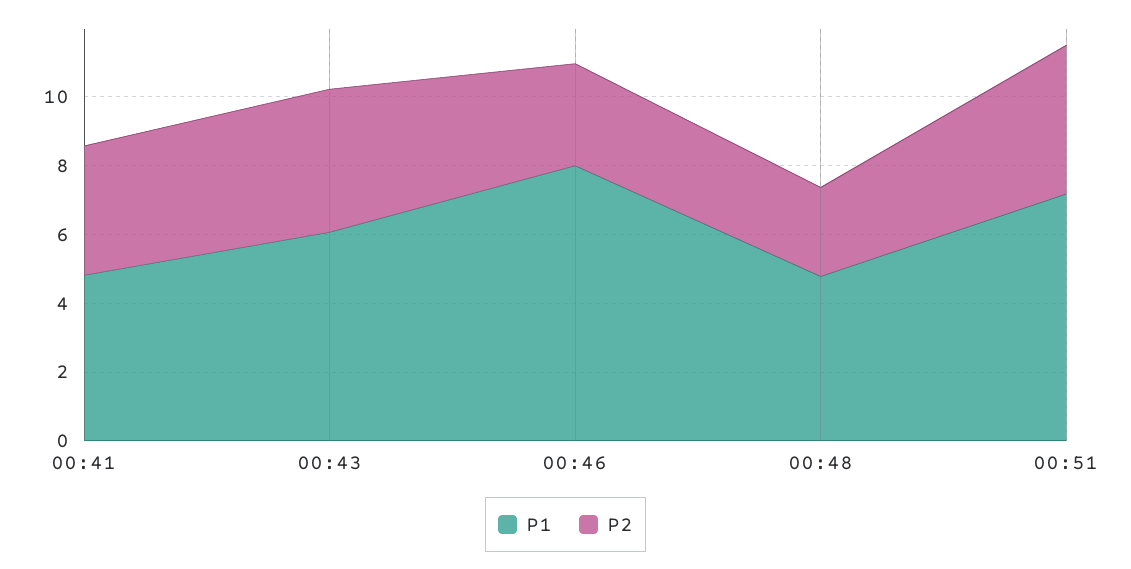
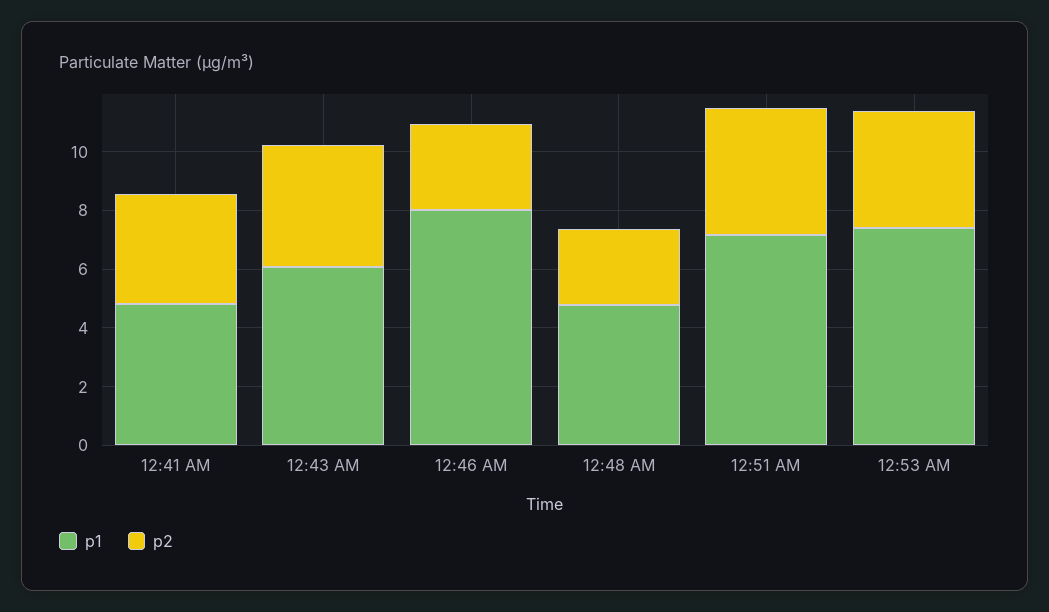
P1, 12:53 AM: none -> 7.5
P2, 12:53 AM: none -> 4

